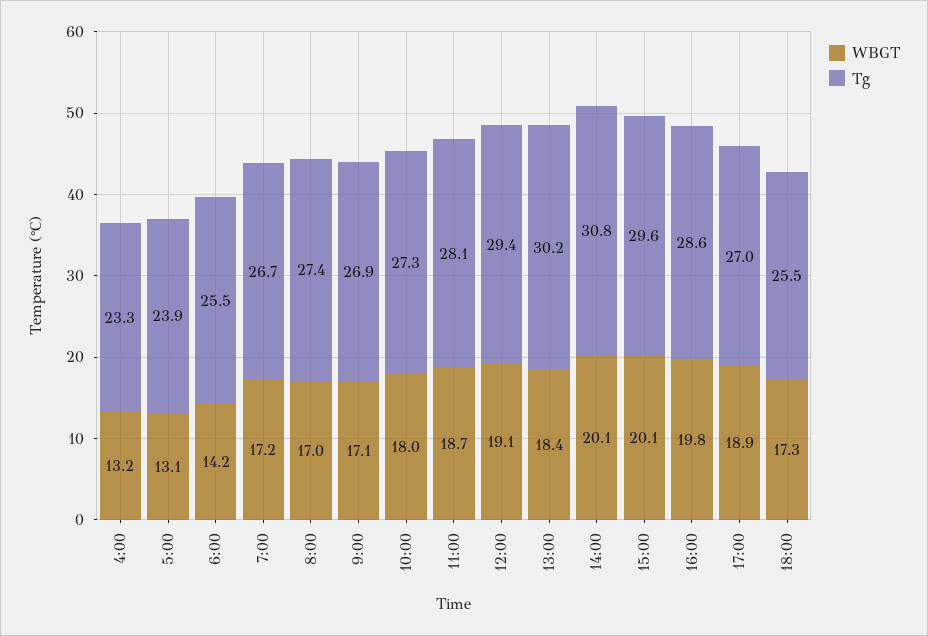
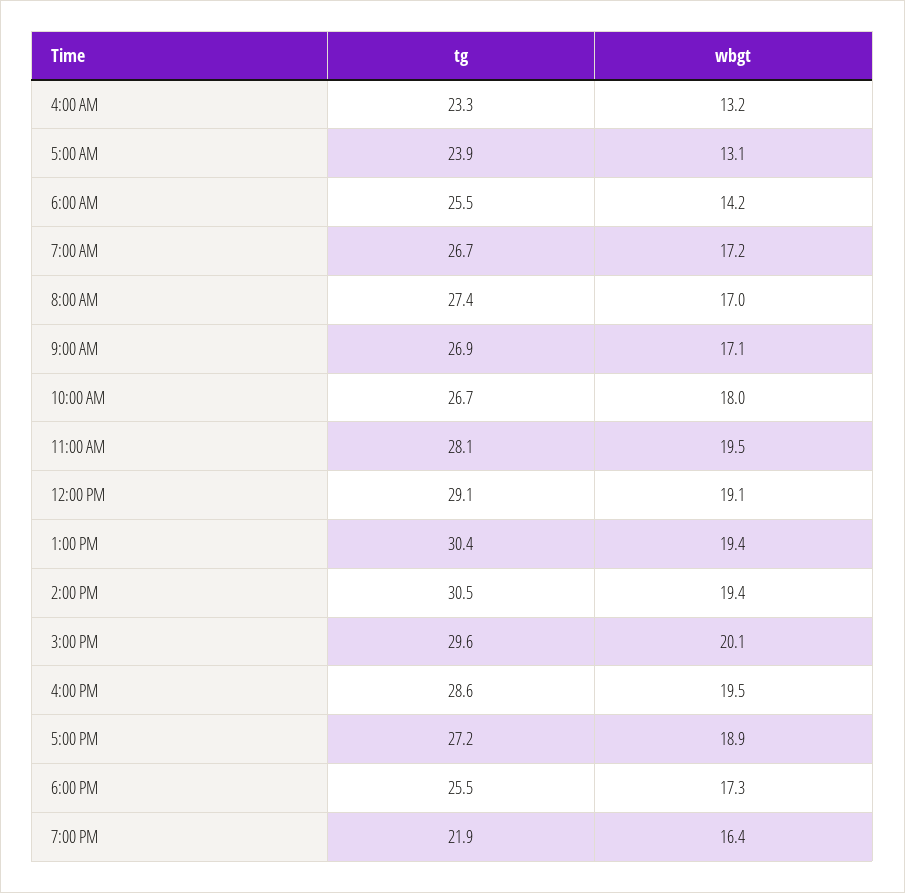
Tg, 10:00: 27.3 -> 26.7
WBGT, 11:00: 18.7 -> 19.5
Tg, 12:00: 29.4 -> 29.1
WBGT, 13:00: 18.4 -> 19.4
Tg, 13:00: 30.2 -> 30.4
WBGT, 14:00: 20.1 -> 19.4
Tg, 14:00: 30.8 -> 30.5
WBGT, 16:00: 19.8 -> 19.5
Tg, 17:00: 27 -> 27.2
Tg, 7:00 PM: none -> 21.9
WBGT, 7:00 PM: none -> 16.4

